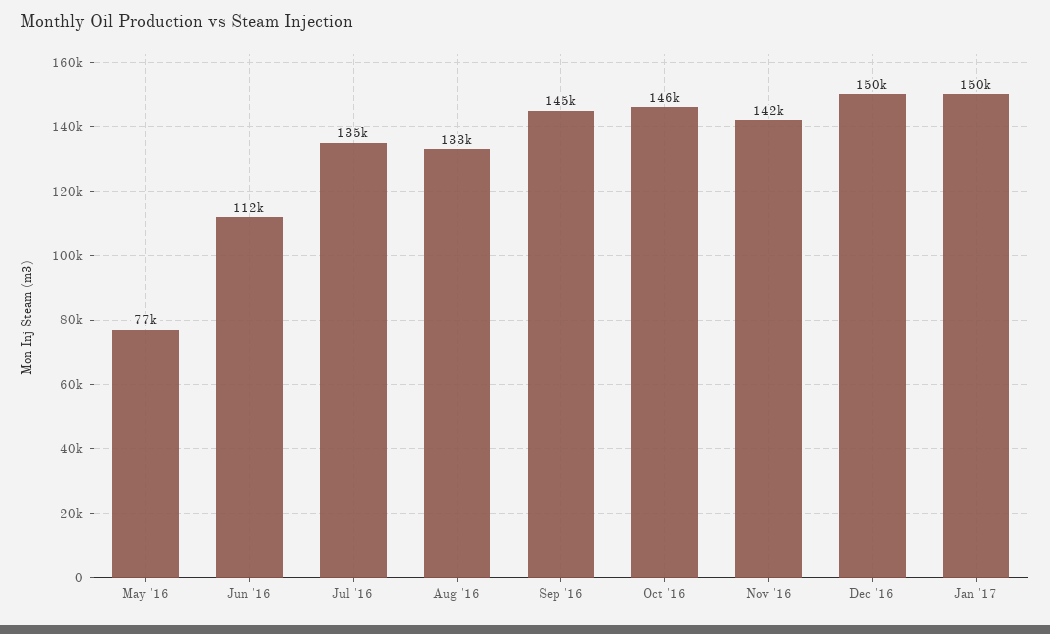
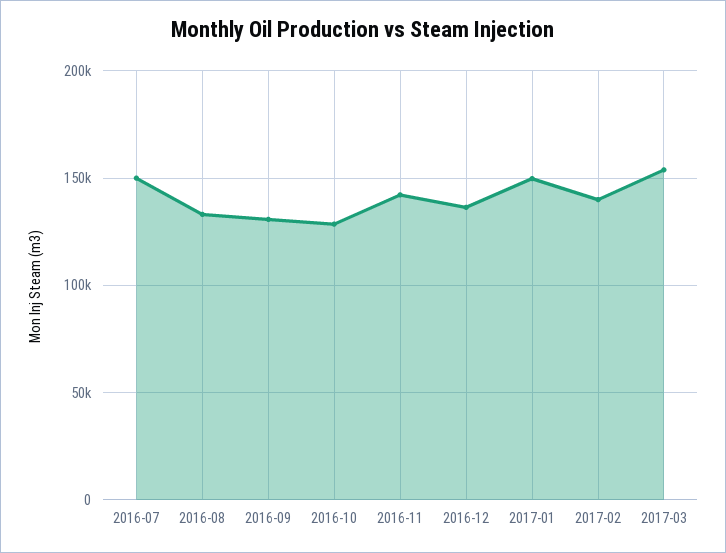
May '16: 77000 -> none
Jun '16: 112000 -> none
Jul '16: 135000 -> 150000
Sep '16: 145000 -> 130000
Oct '16: 146000 -> 130000
Dec '16: 150000 -> 135000
2017-02: none -> 140000
2017-03: none -> 155000

